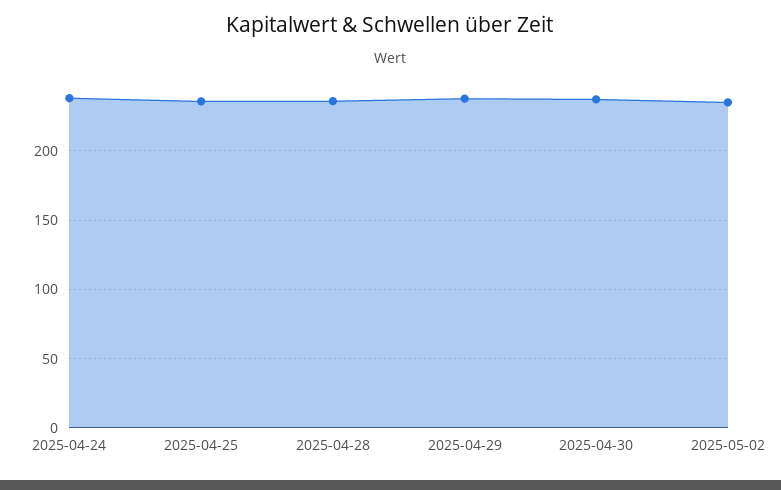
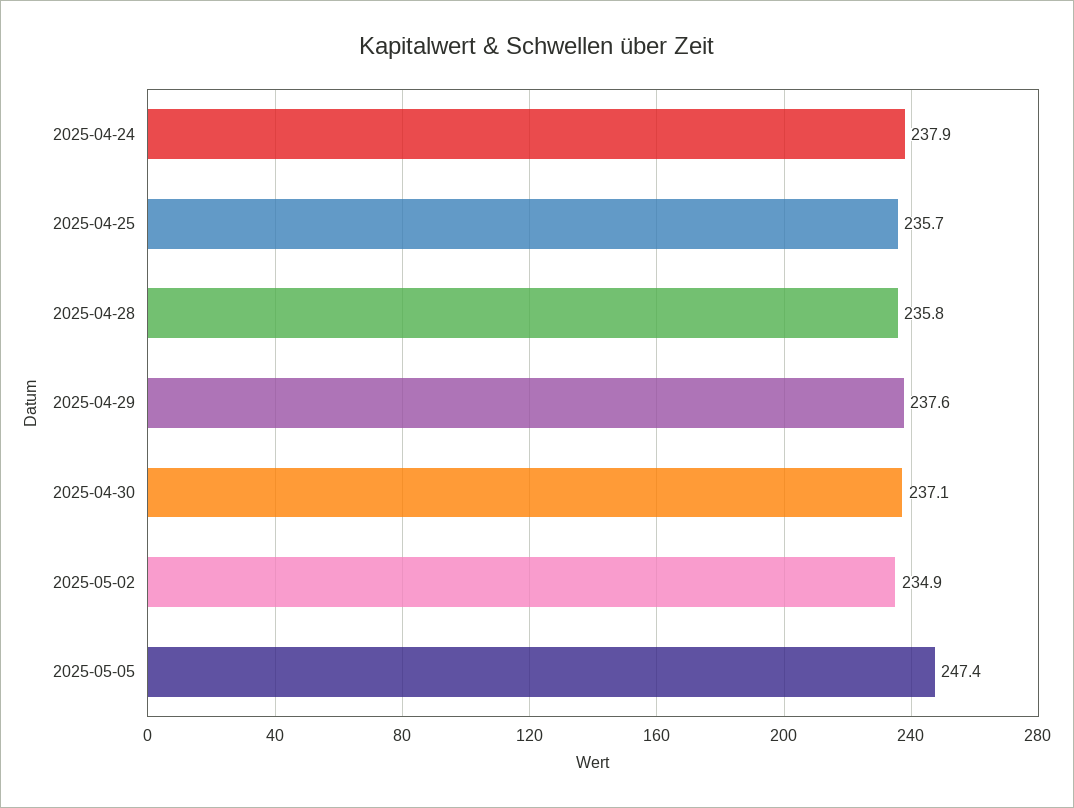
2025-05-05: none -> 247.4

